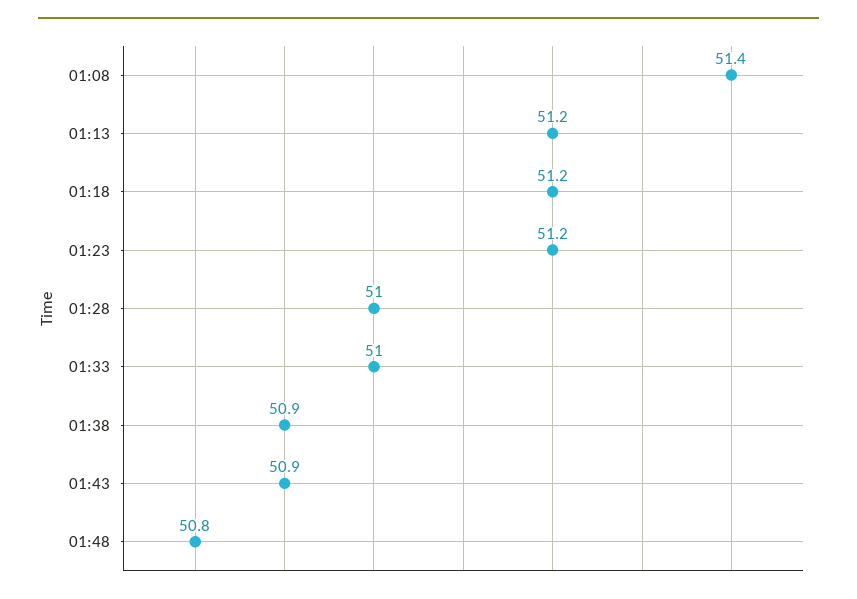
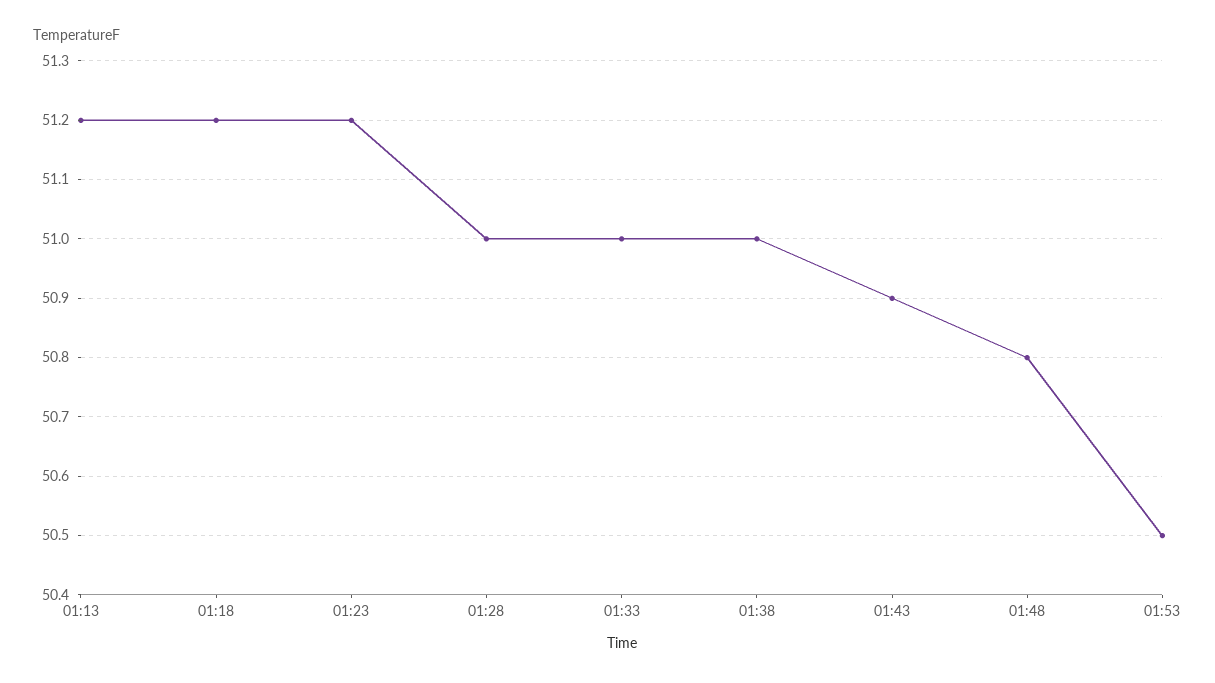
01:08: 51.4 -> none
01:38: 50.9 -> 51
01:53: none -> 50.5

